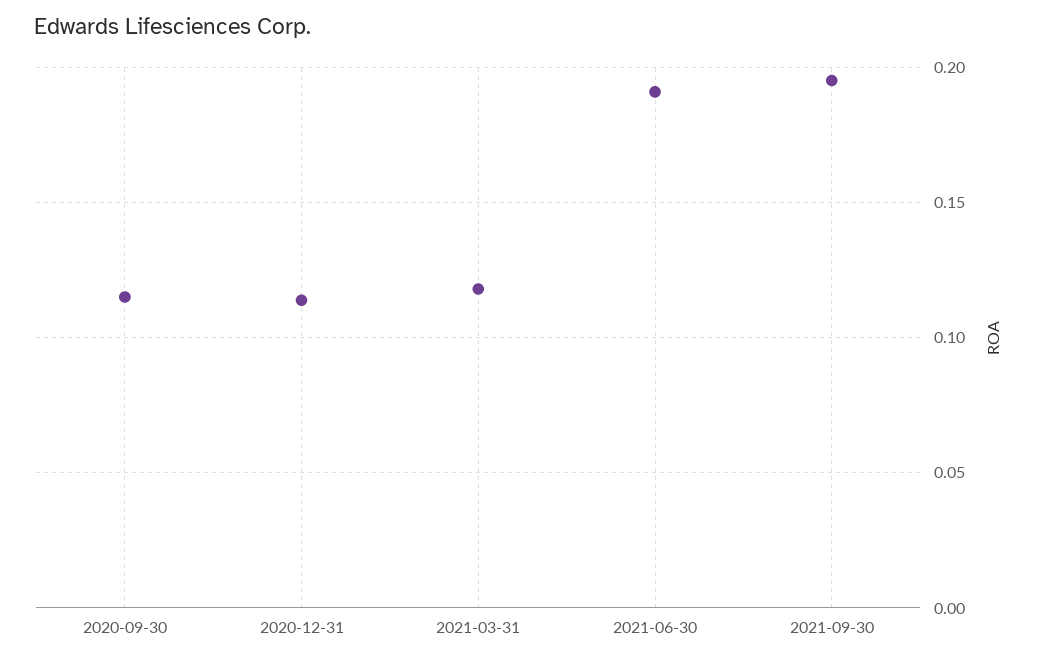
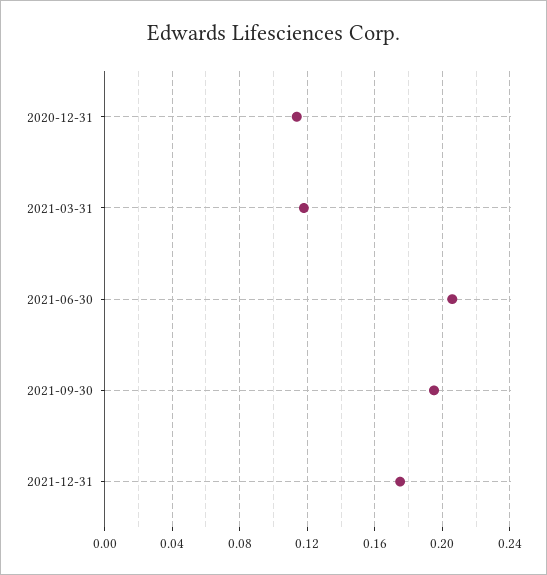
2020-09-30: 0.115 -> none
2021-06-30: 0.19 -> 0.205
2021-12-31: none -> 0.175

